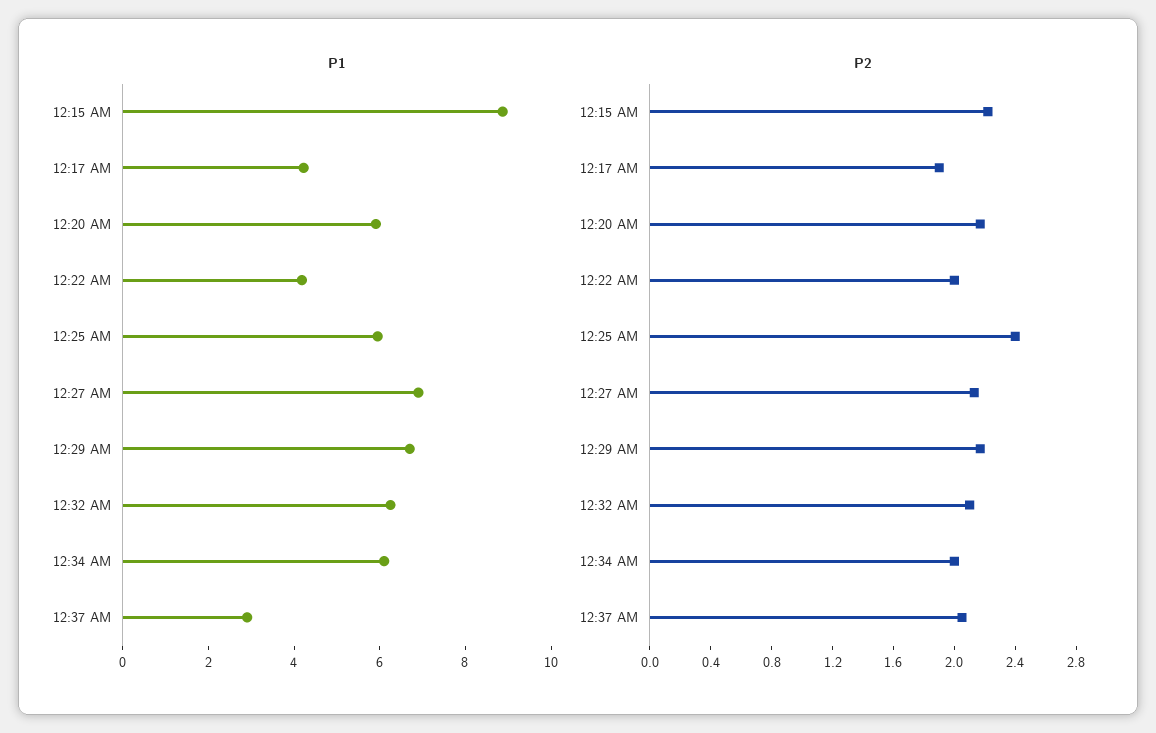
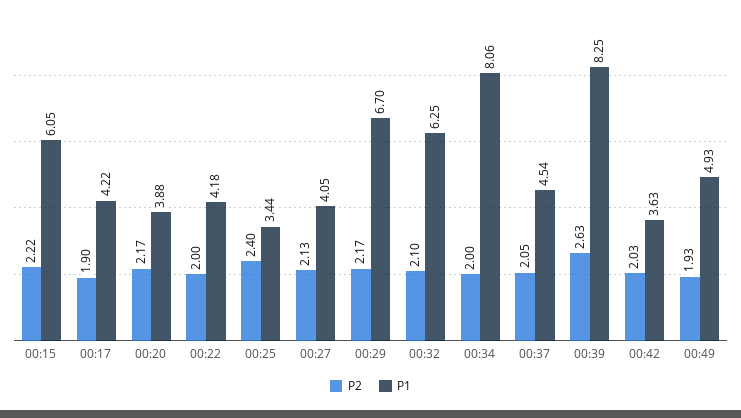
P1, 12:15 AM: 9 -> 6.05
P1, 12:20 AM: 6 -> 3.88
P1, 12:25 AM: 6 -> 3.44
P1, 12:27 AM: 7 -> 4.05
P1, 12:34 AM: 6 -> 8.06
P1, 12:37 AM: 3 -> 4.54
P2, 00:39: none -> 2.63
P1, 00:39: none -> 8.25
P2, 00:42: none -> 2.03
P1, 00:42: none -> 3.63
P2, 00:49: none -> 1.93
P1, 00:49: none -> 4.93

